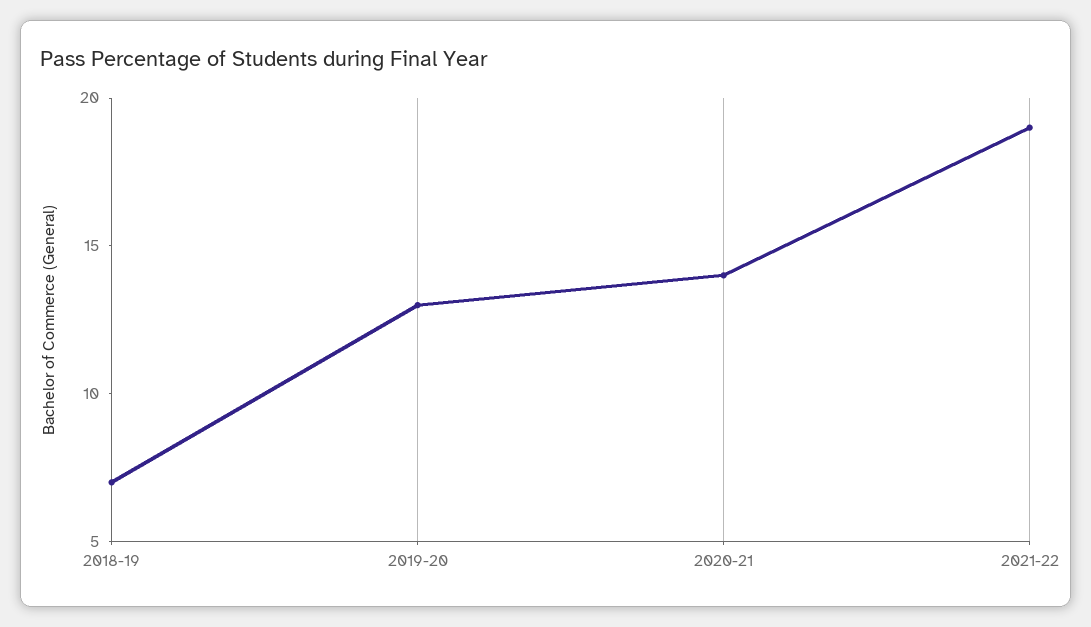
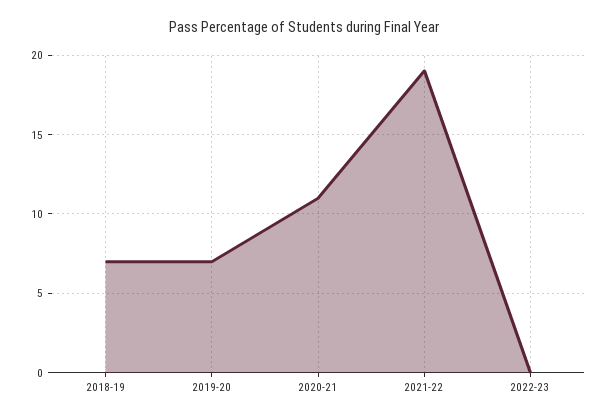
2019-20: 13 -> 7
2020-21: 14 -> 11
2022-23: none -> 0

